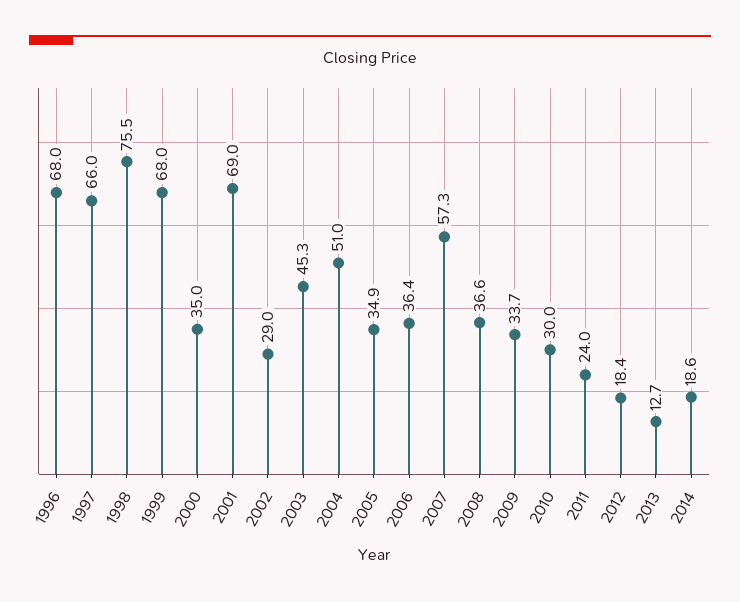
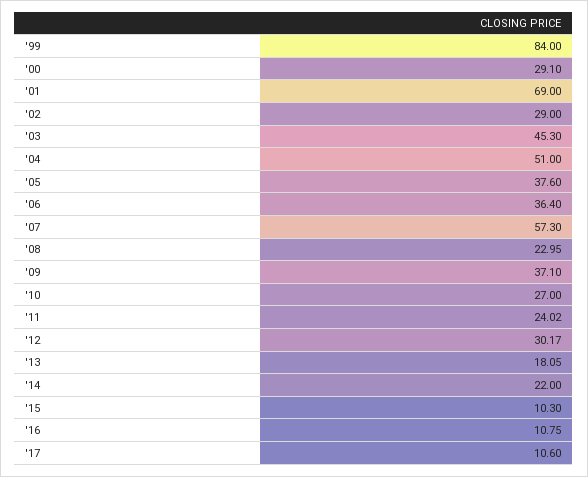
1996: 68 -> none
1997: 66 -> none
1998: 75.5 -> none
1999: 68 -> 84
2000: 35 -> 29.1
2005: 34.9 -> 37.6
2008: 36.6 -> 22.95
2009: 33.7 -> 37.1
2010: 30 -> 27
2012: 18.4 -> 30.17
2013: 12.7 -> 18.05
2014: 18.6 -> 22
'15: none -> 10.3
'16: none -> 10.75
'17: none -> 10.6

